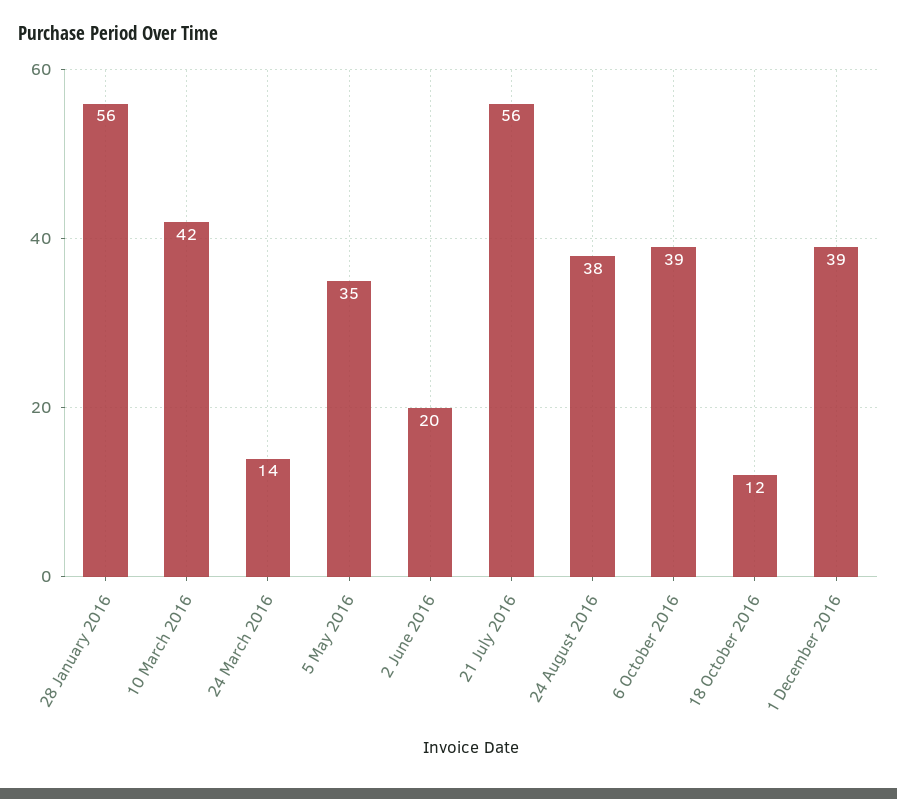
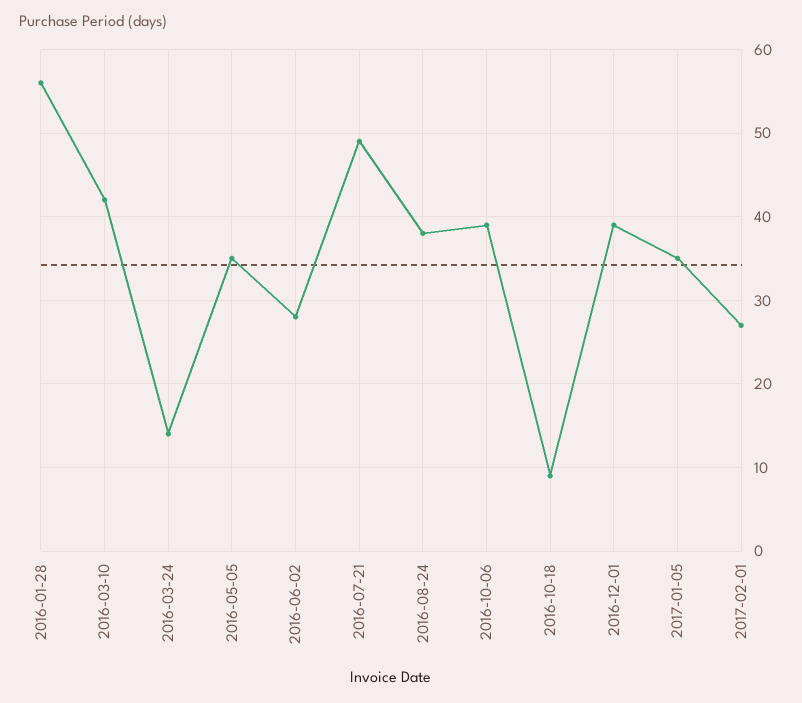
2 June 2016: 20 -> 28
21 July 2016: 56 -> 49
18 October 2016: 12 -> 9
2017-01-05: none -> 35
2017-02-01: none -> 27

